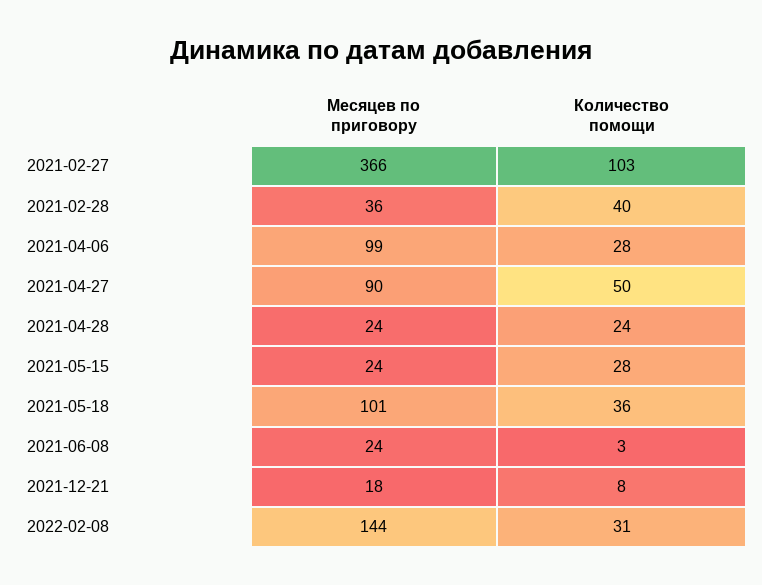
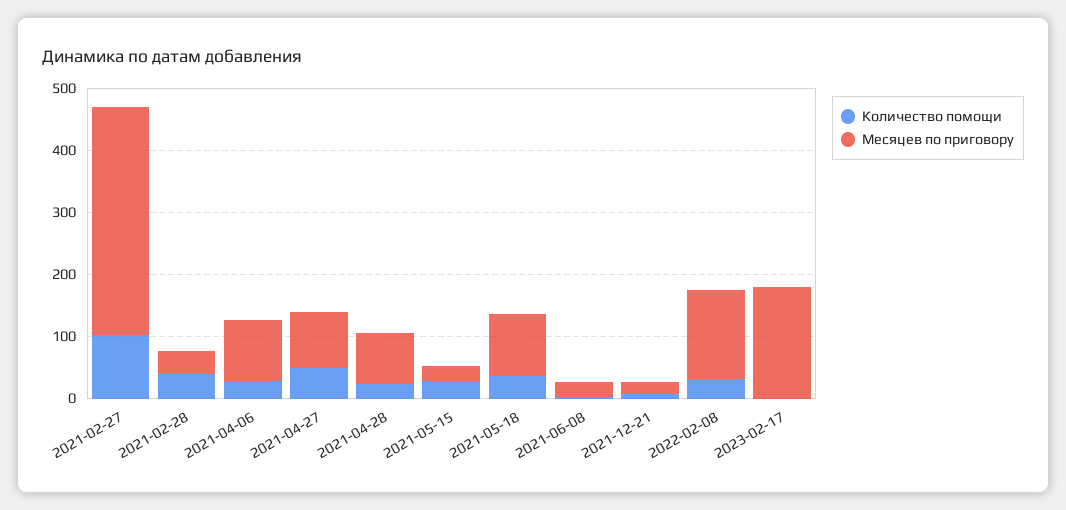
Месяцев по приговору, 2021-04-28: 24 -> 80
Количество помощи, 2023-02-17: none -> 0
Месяцев по приговору, 2023-02-17: none -> 180

